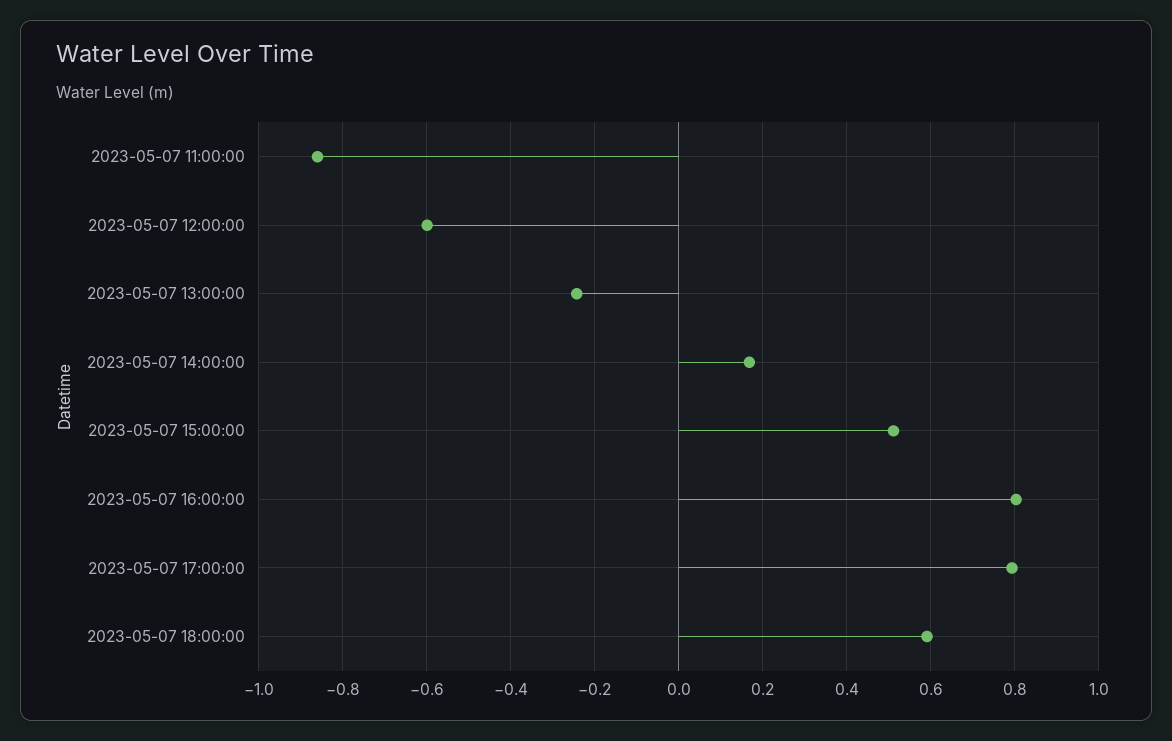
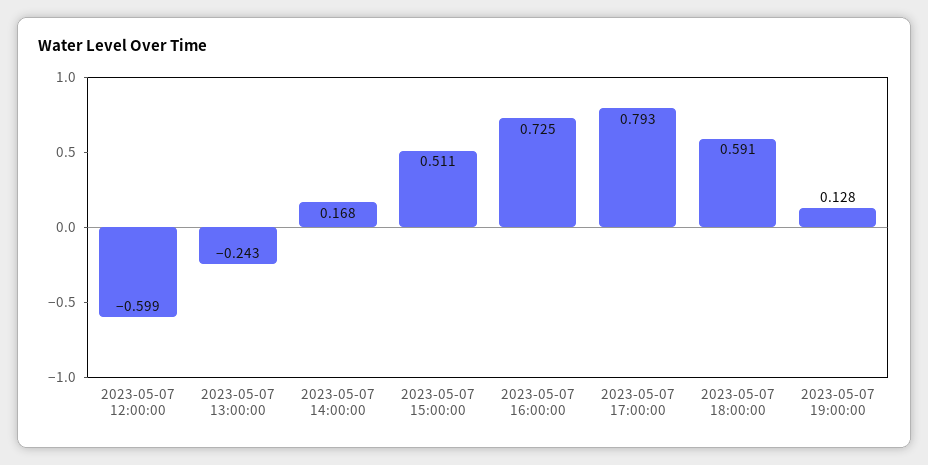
2023-05-07 11:00:00: -0.86 -> none
2023-05-07 16:00:00: 0.8 -> 0.725
2023-05-07 19:00:00: none -> 0.128

